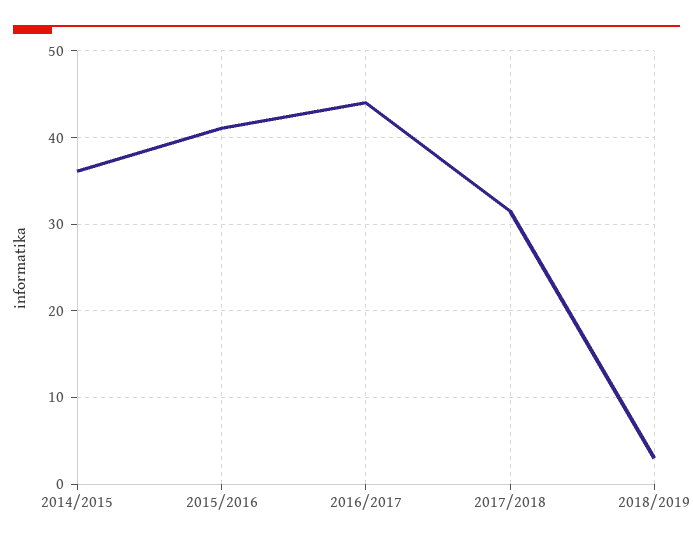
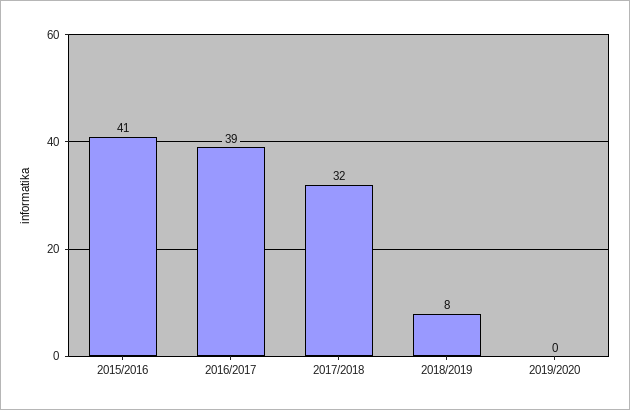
2014/2015: 36 -> none
2016/2017: 44 -> 39
2018/2019: 3 -> 8
2019/2020: none -> 0

